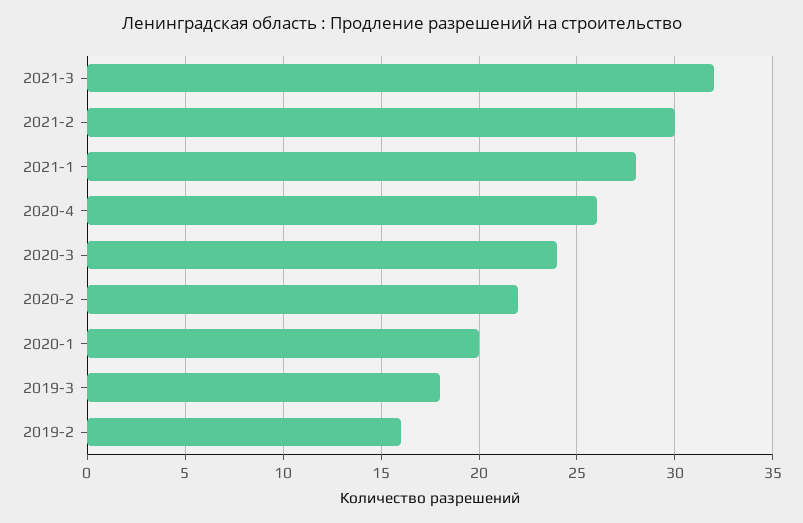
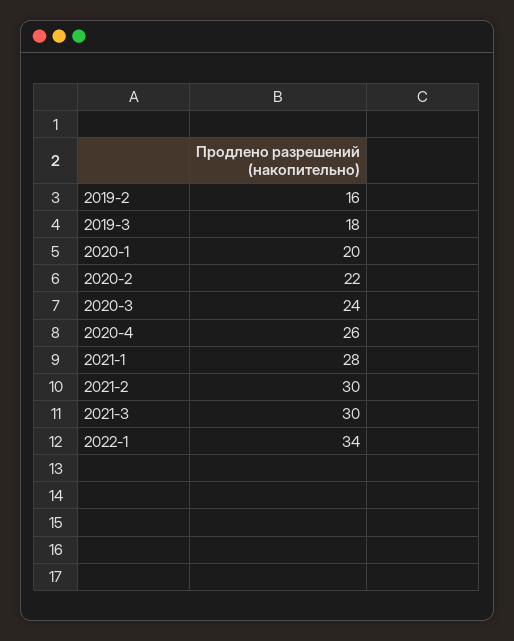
2021-3: 32 -> 30
2022-1: none -> 34

